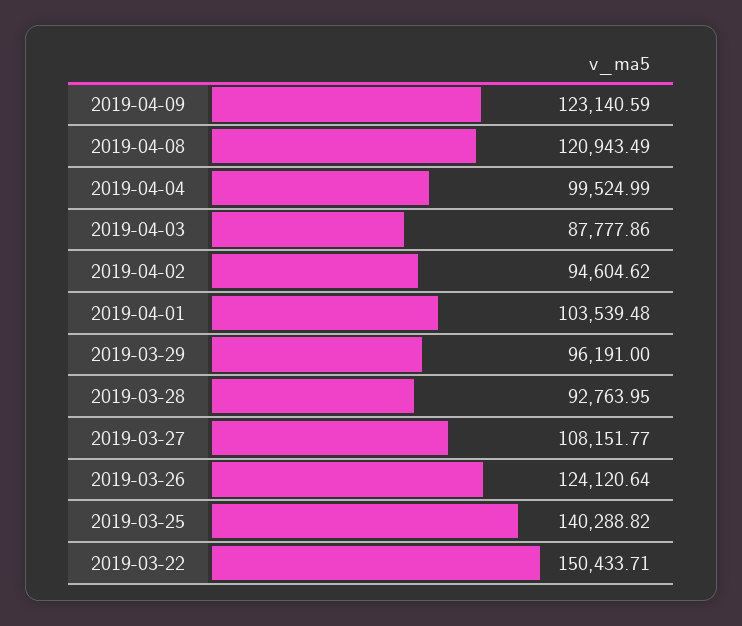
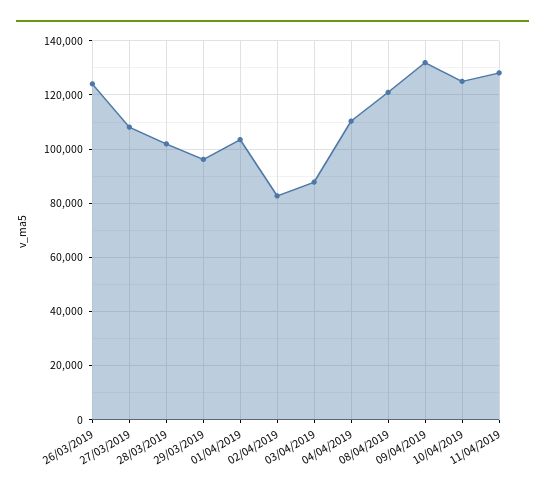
2019-04-09: 123140.59 -> 132500
2019-04-04: 99524.99 -> 110000
2019-04-02: 94604.62 -> 82500
2019-03-28: 92763.95 -> 102500
2019-03-25: 140288.82 -> none
2019-03-22: 150433.71 -> none
10/04/2019: none -> 125000
11/04/2019: none -> 127500

